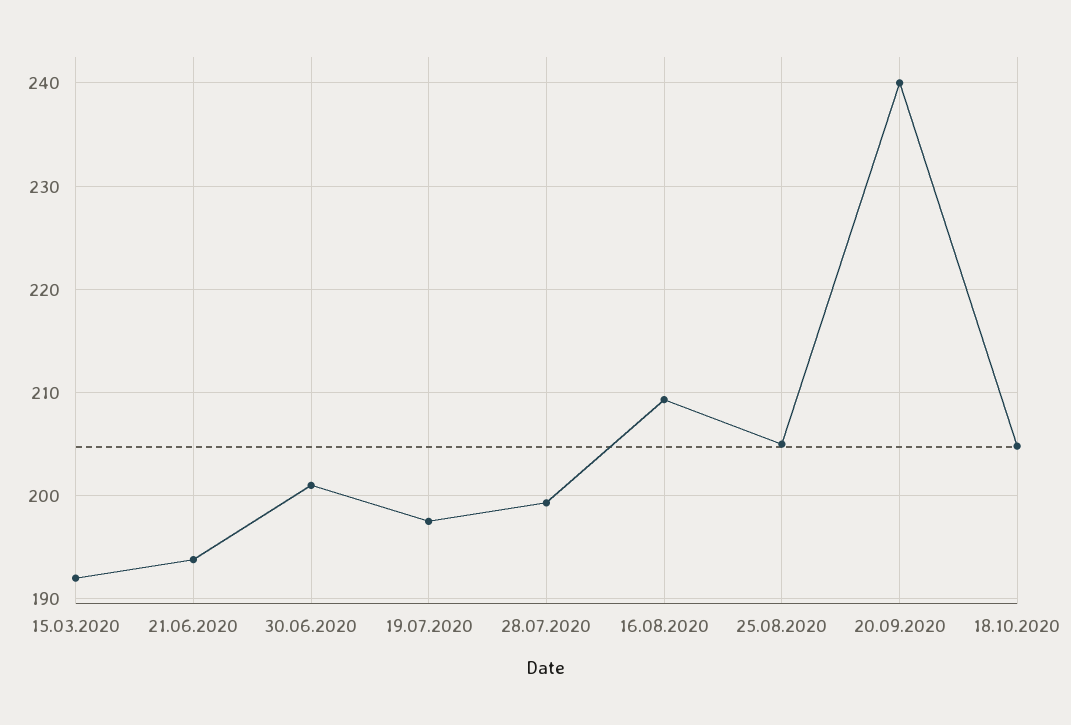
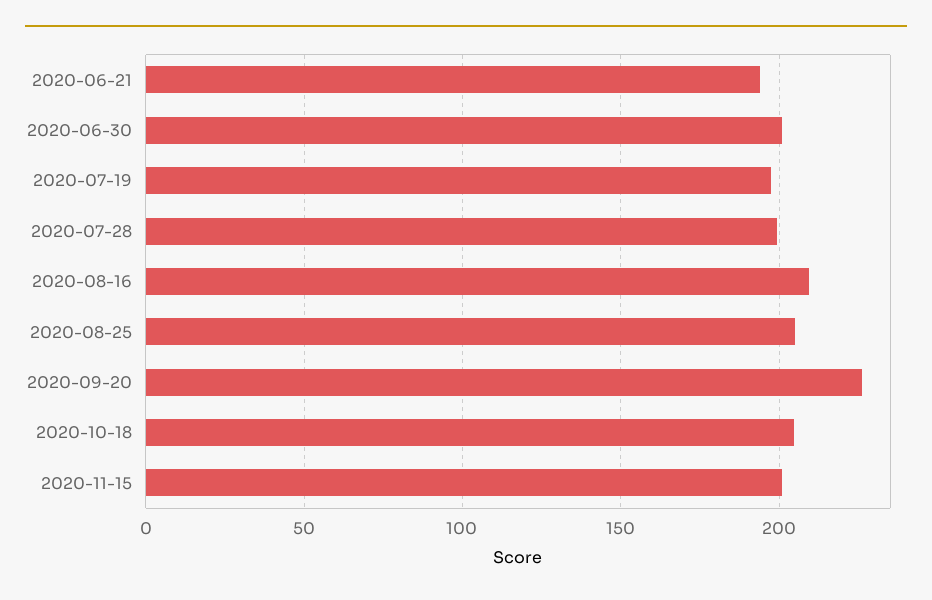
15.03.2020: 192 -> none
20.09.2020: 240 -> 225
2020-11-15: none -> 200

